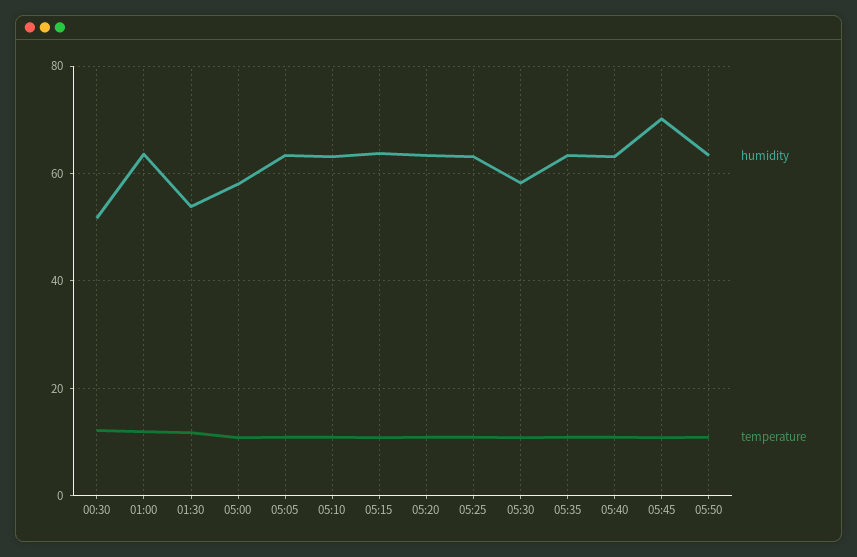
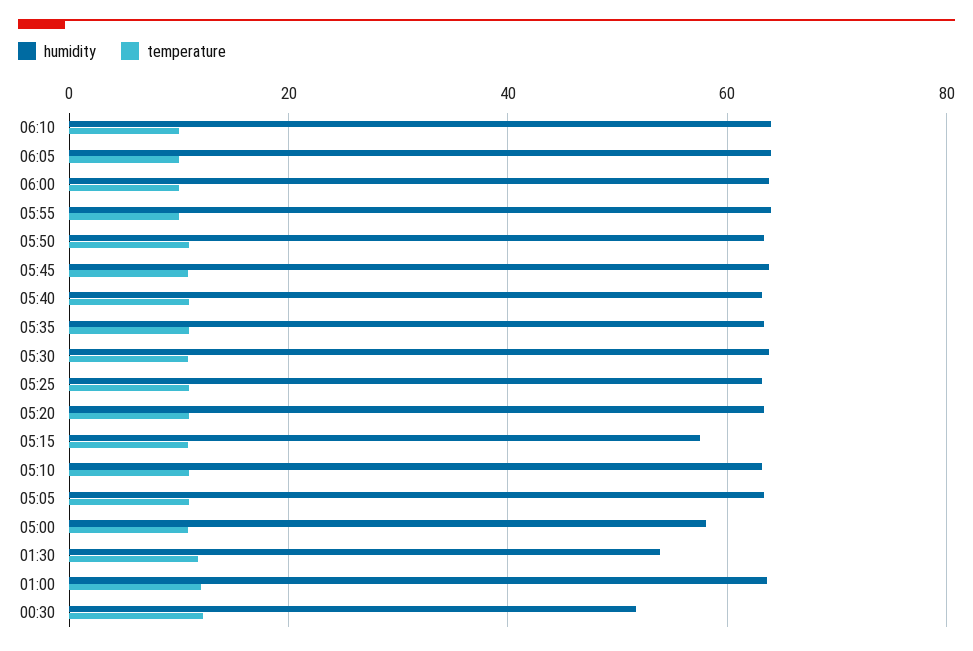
humidity, 05:15: 64 -> 58
humidity, 05:30: 58 -> 64
humidity, 05:45: 70 -> 64
humidity, 06:10: none -> 64
temperature, 06:10: none -> 10
humidity, 06:05: none -> 64
temperature, 06:05: none -> 10
humidity, 06:00: none -> 64
temperature, 06:00: none -> 10
humidity, 05:55: none -> 64
temperature, 05:55: none -> 10

